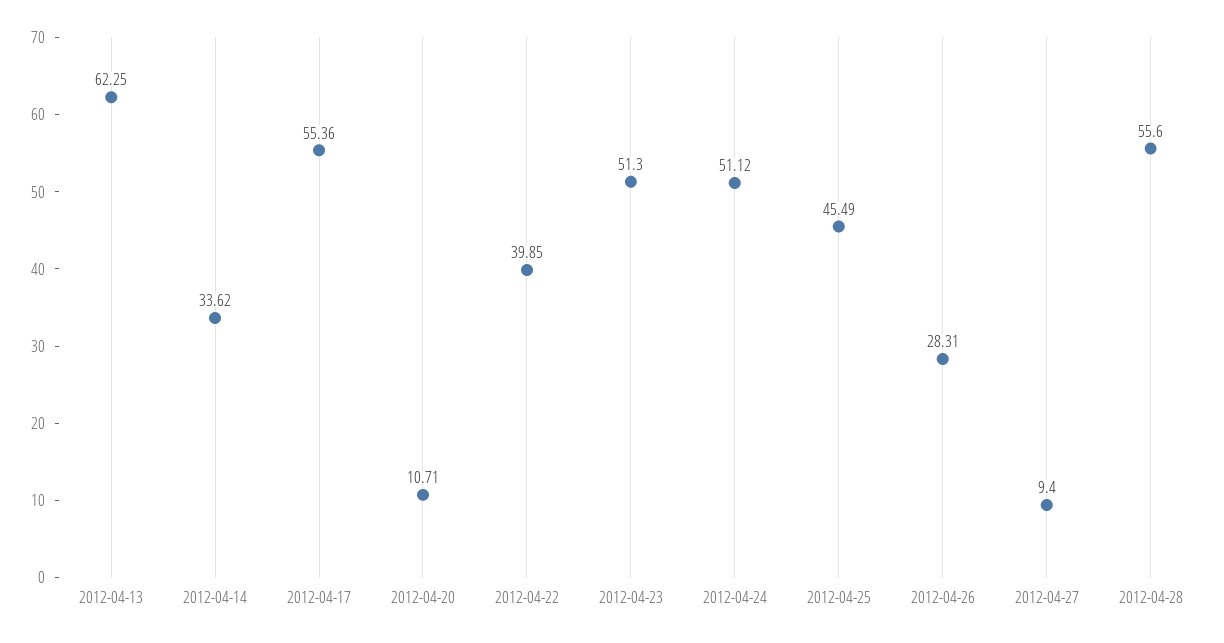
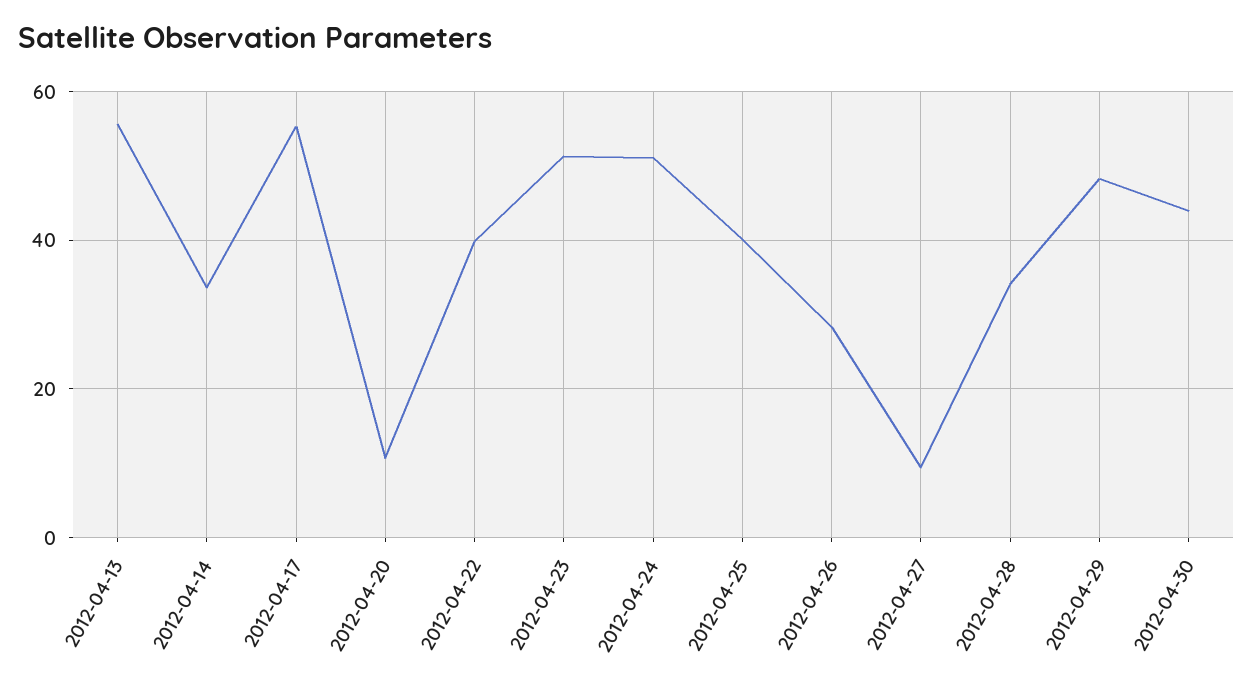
2012-04-13: 62.25 -> 56
2012-04-25: 45.49 -> 40
2012-04-28: 55.6 -> 34
2012-04-29: none -> 48
2012-04-30: none -> 44

